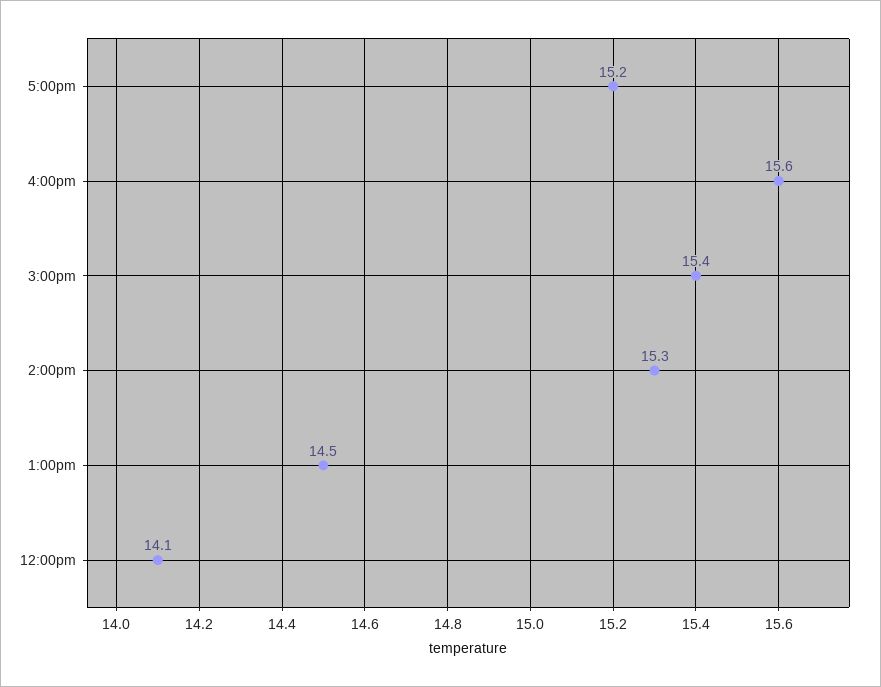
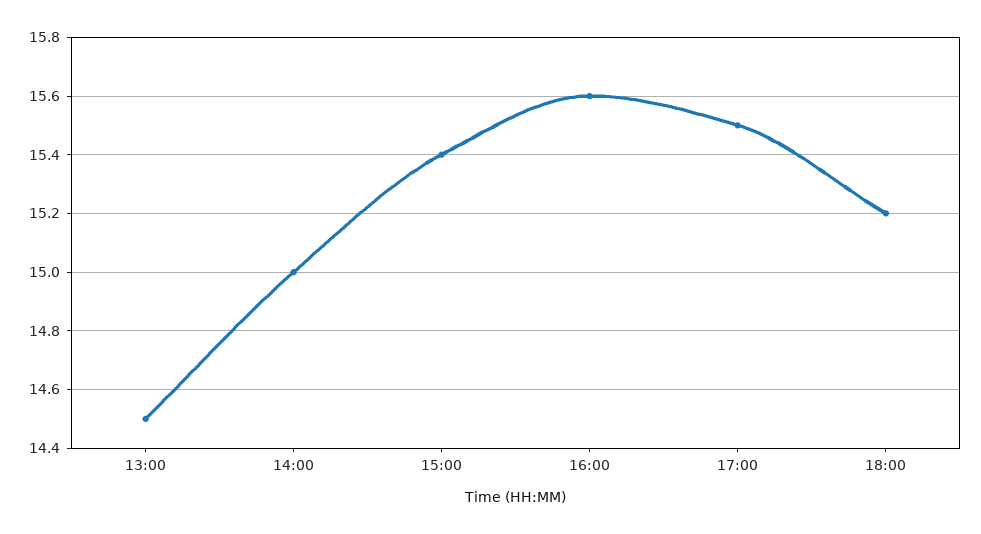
5:00pm: 15.2 -> 15.5
2:00pm: 15.3 -> 15
12:00pm: 14.1 -> none
18:00: none -> 15.2

